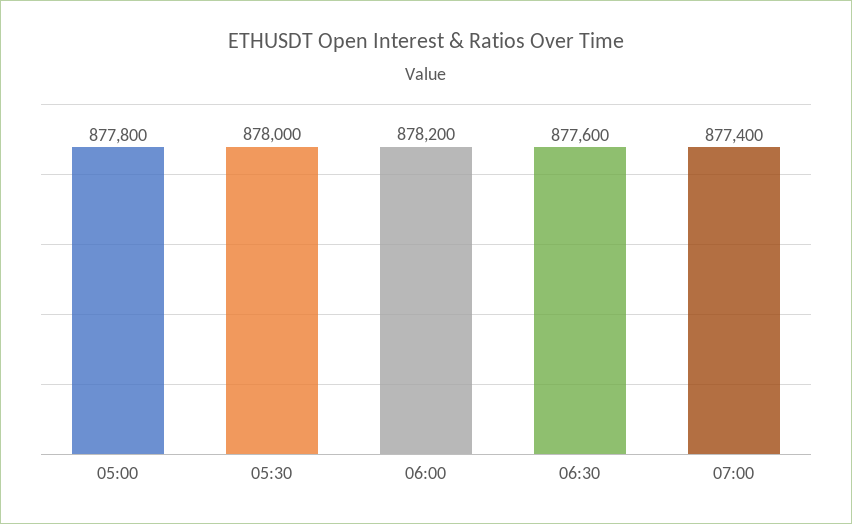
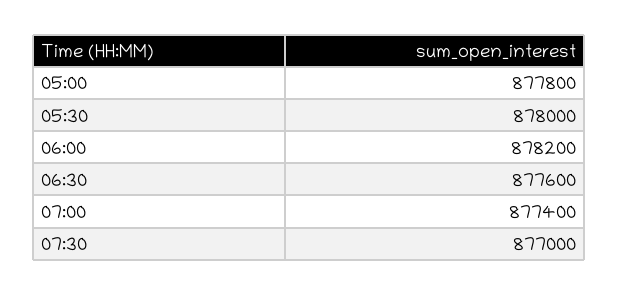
07:30: none -> 877000

